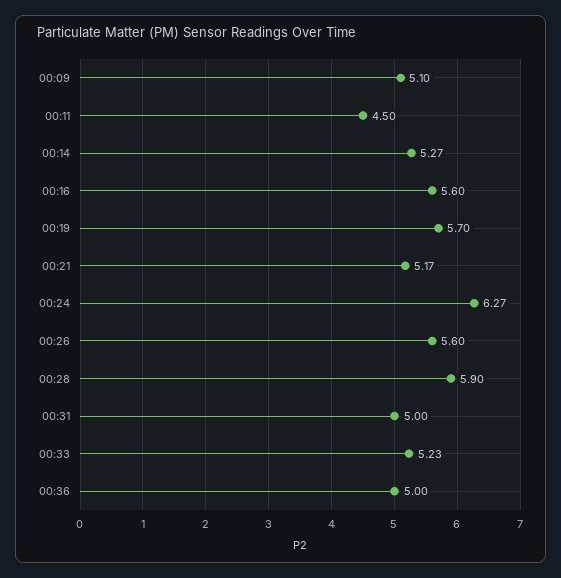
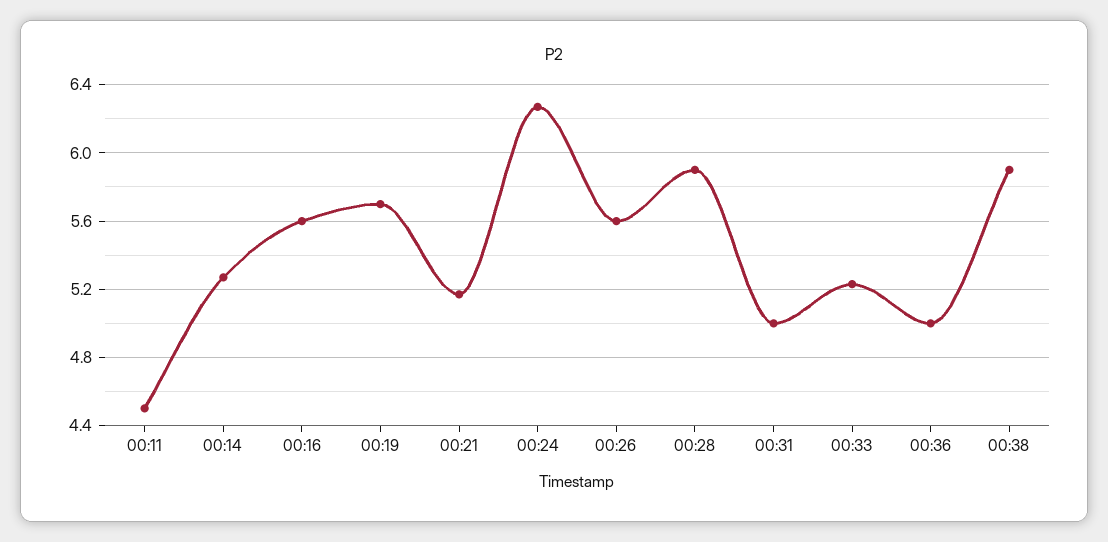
00:09: 5.1 -> none
00:38: none -> 5.9

